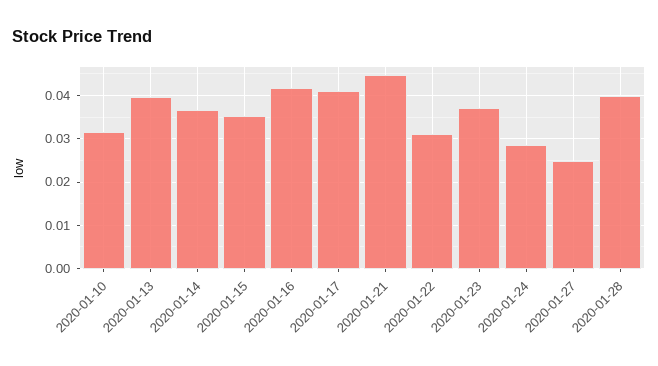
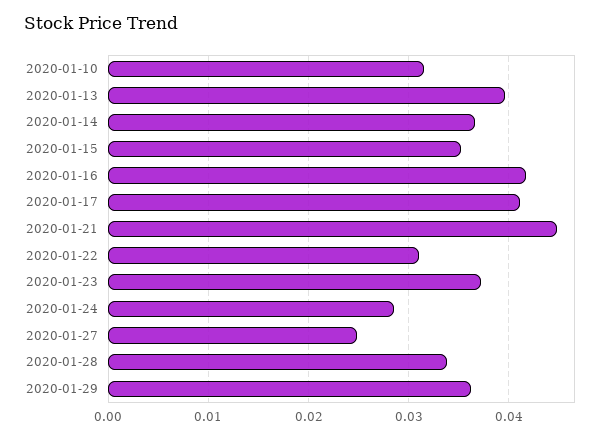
2020-01-28: 0.04 -> 0.034
2020-01-29: none -> 0.036

